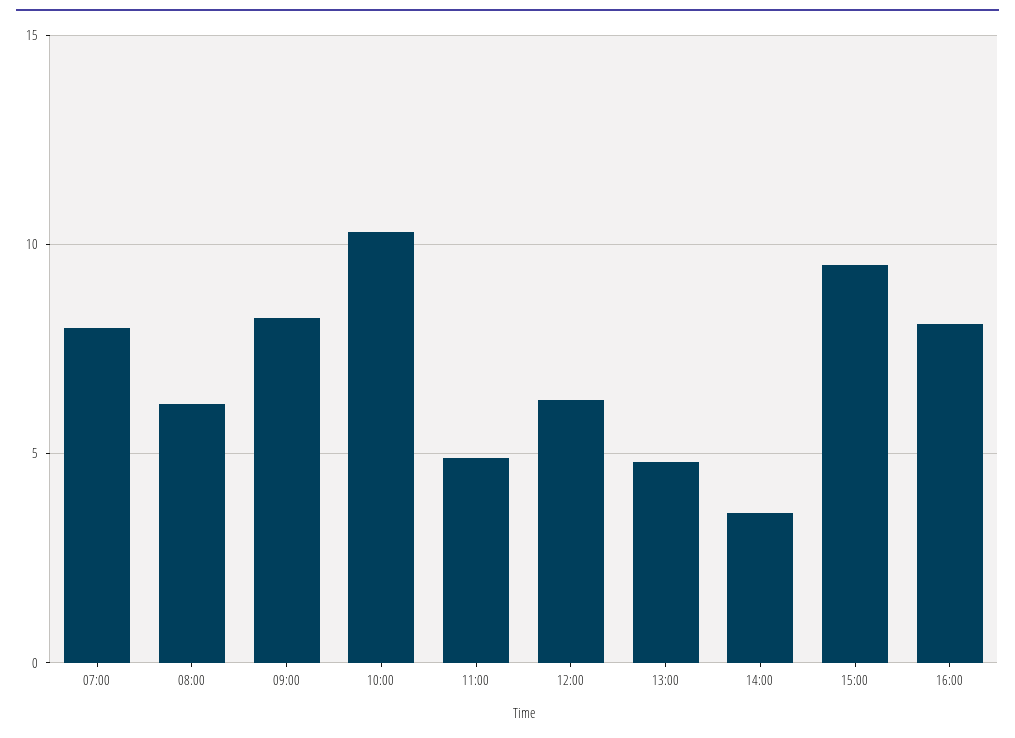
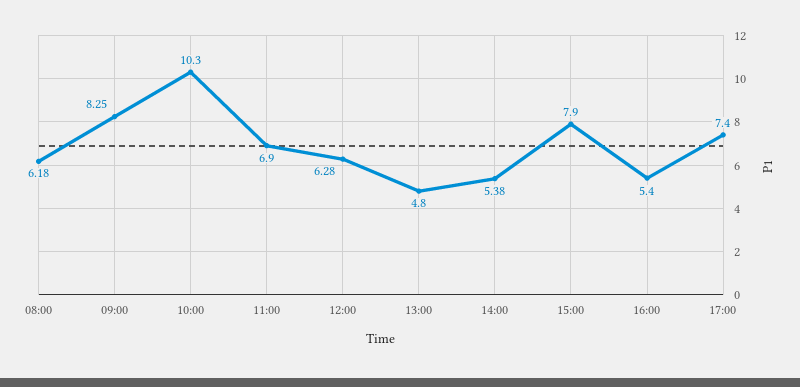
07:00: 8 -> none
11:00: 5 -> 6.9
14:00: 3.5 -> 5.38
15:00: 9.5 -> 7.9
16:00: 8 -> 5.4
17:00: none -> 7.4

